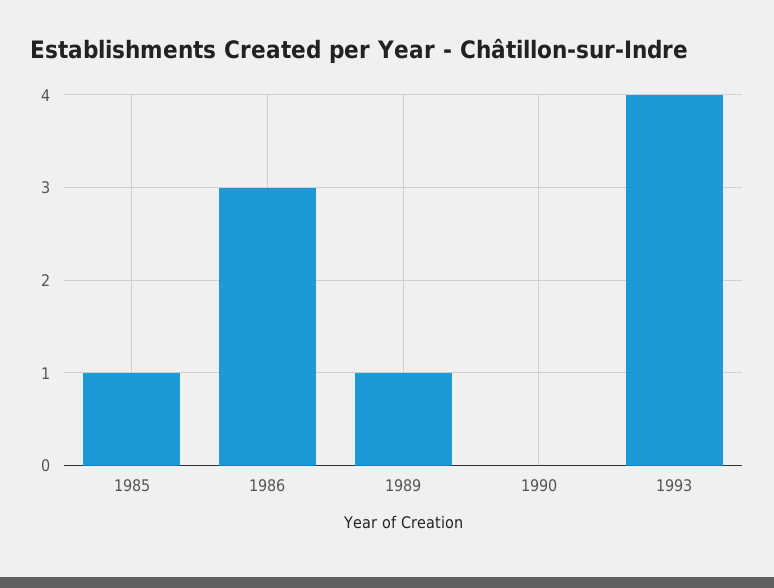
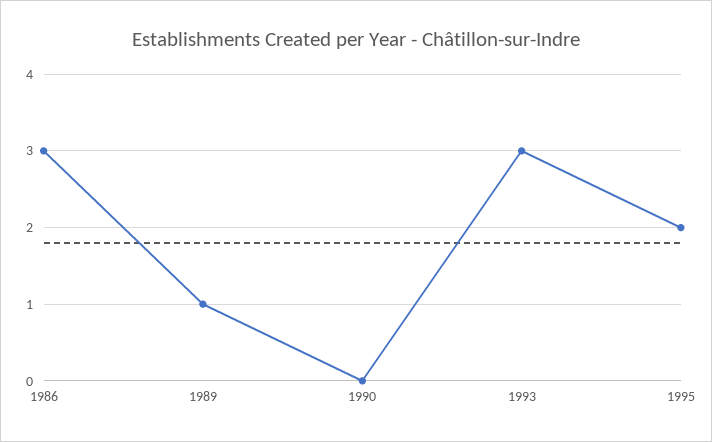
1985: 1 -> none
1993: 4 -> 3
1995: none -> 2

